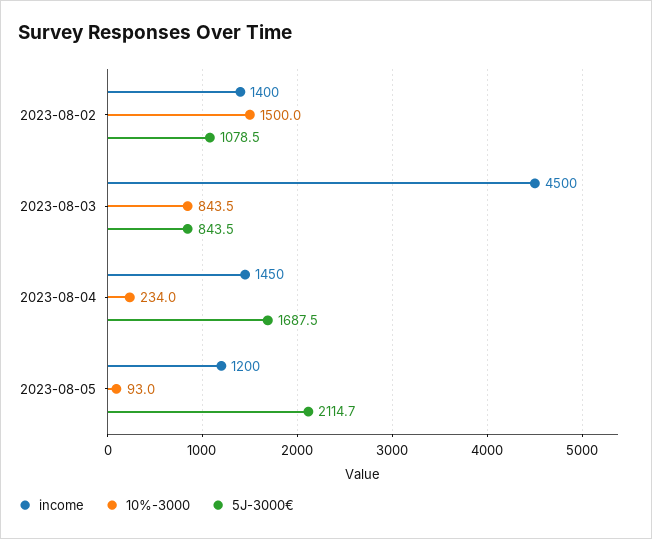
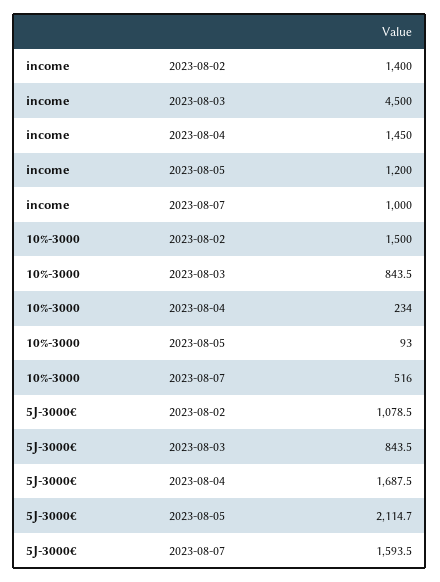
income, 2023-08-07: none -> 1000
10%-3000, 2023-08-07: none -> 516
5J-3000€, 2023-08-07: none -> 1593.5

